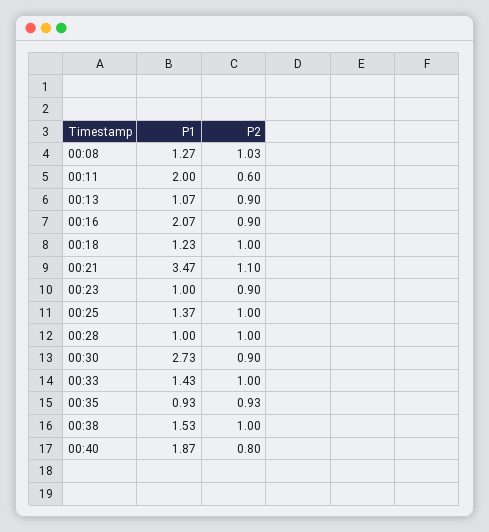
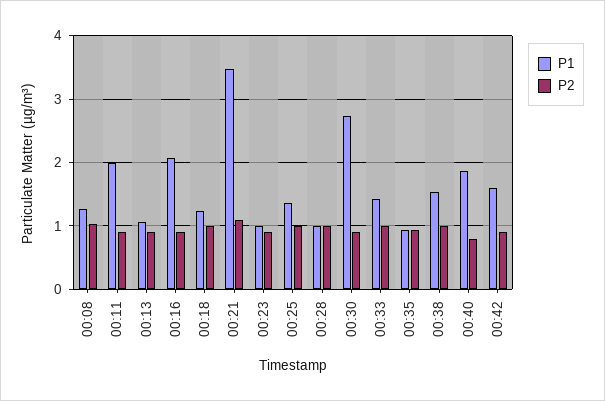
P2, 00:11: 0.6 -> 0.9
P1, 00:42: none -> 1.6
P2, 00:42: none -> 0.9

